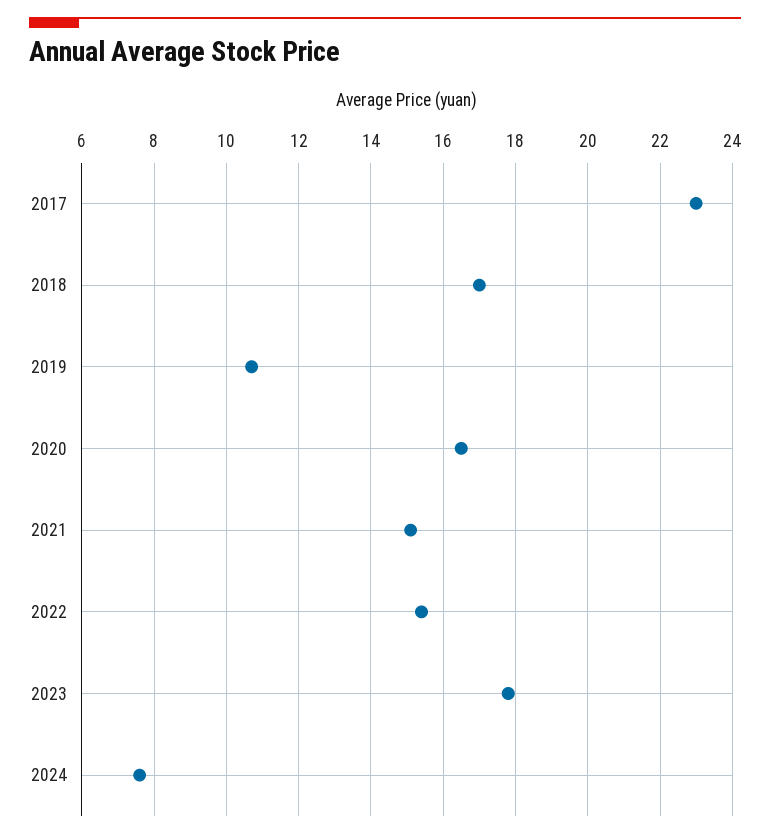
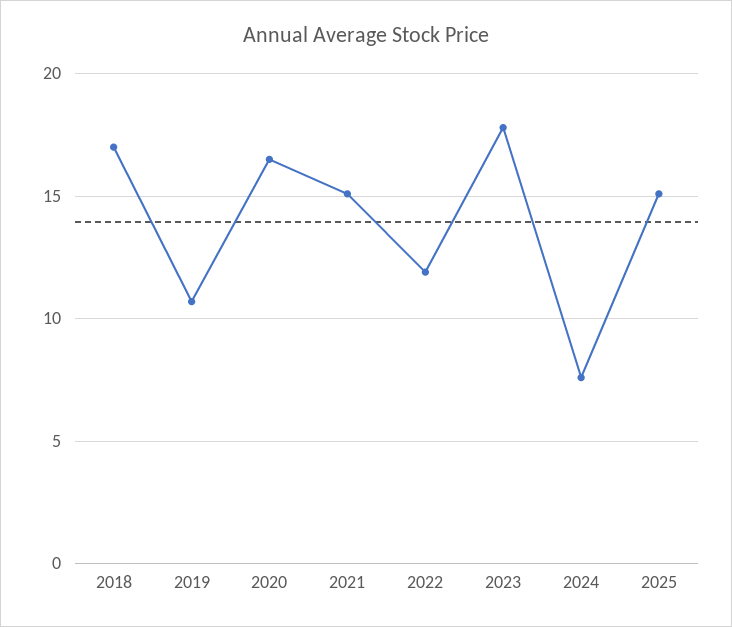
2017: 23 -> none
2022: 15.5 -> 12
2025: none -> 15

